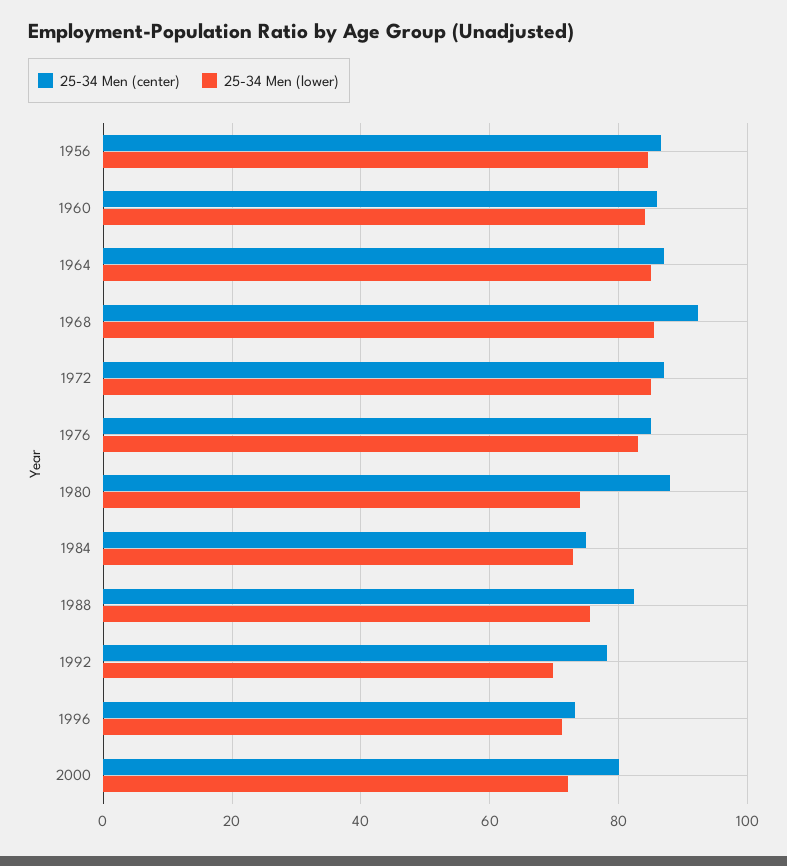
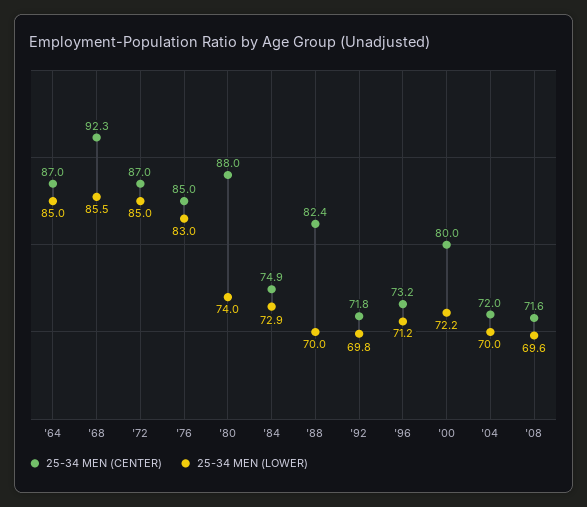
25-34 Men (center), 1956: 86 -> none
25-34 Men (lower), 1956: 84 -> none
25-34 Men (center), 1960: 86 -> none
25-34 Men (lower), 1960: 84 -> none
25-34 Men (lower), 1988: 76 -> 70
25-34 Men (center), 1992: 78 -> 71.8
25-34 Men (center), '04: none -> 72
25-34 Men (lower), '04: none -> 70
25-34 Men (center), '08: none -> 71.6
25-34 Men (lower), '08: none -> 69.6

